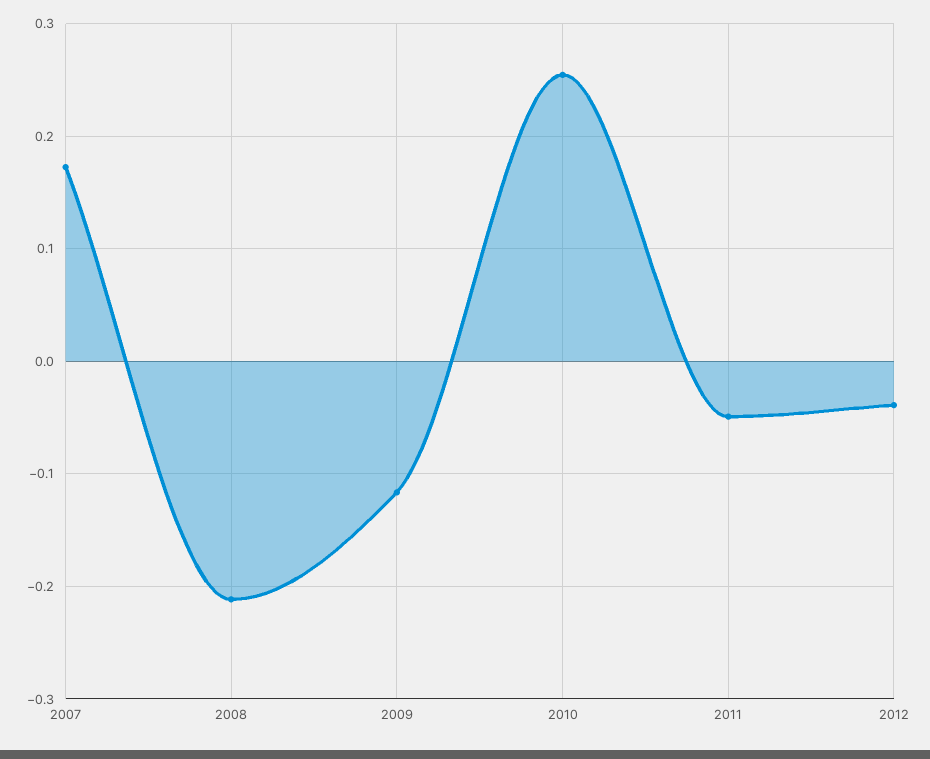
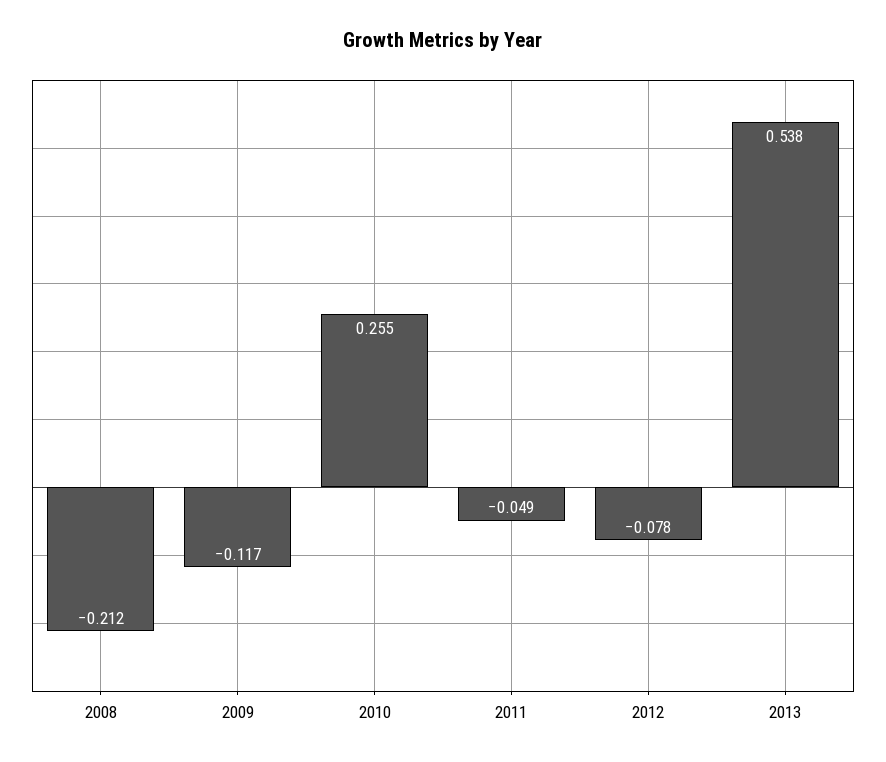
2007: 0.17 -> none
2012: -0.04 -> -0.078
2013: none -> 0.538

